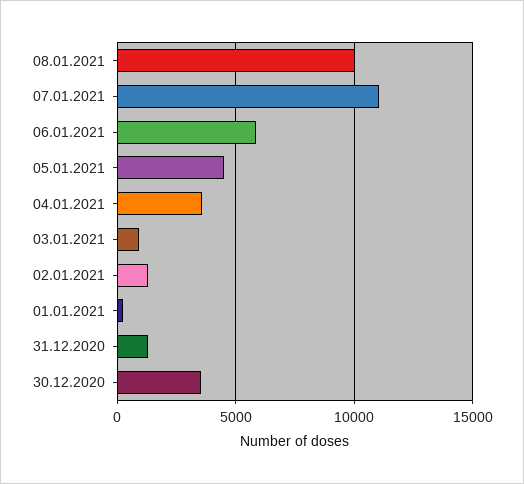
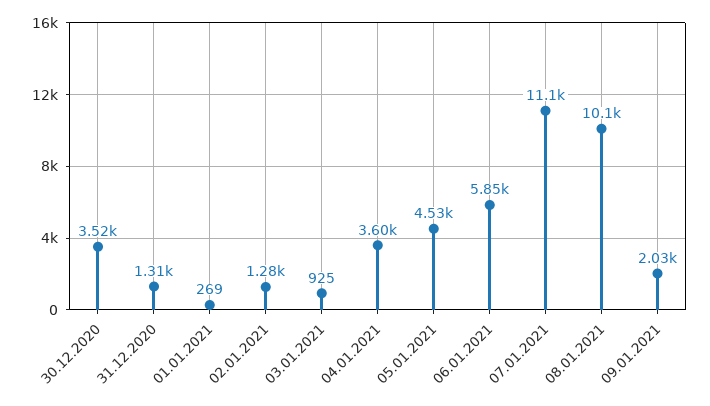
09.01.2021: none -> 2030

